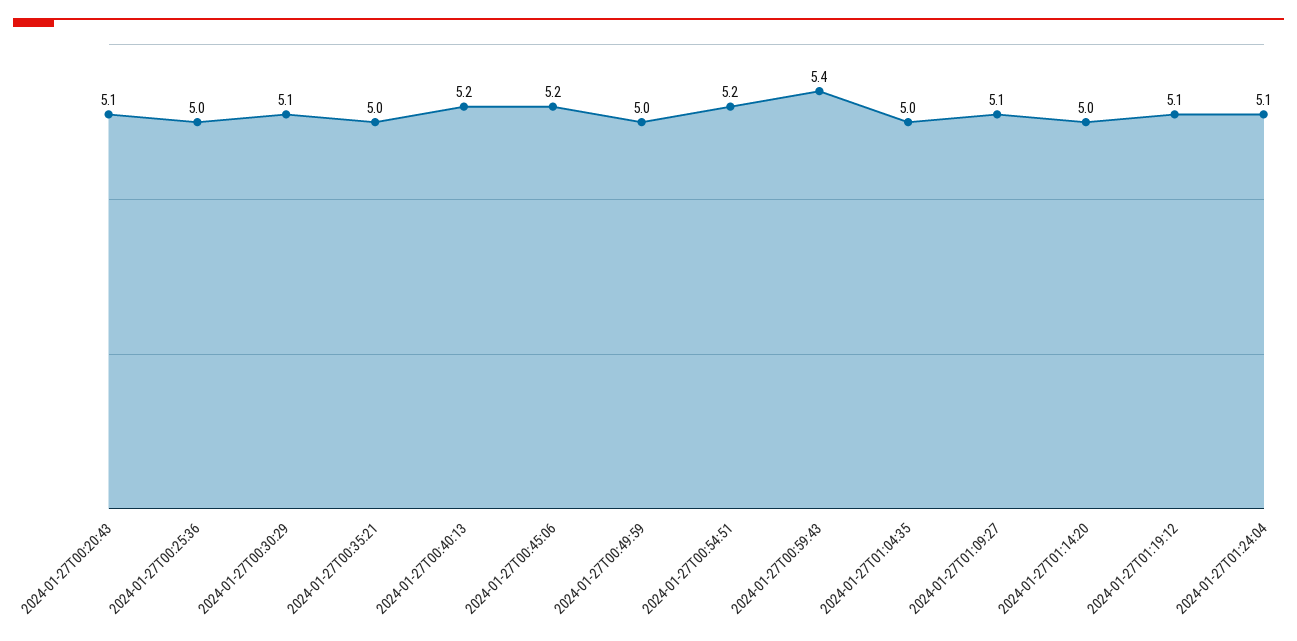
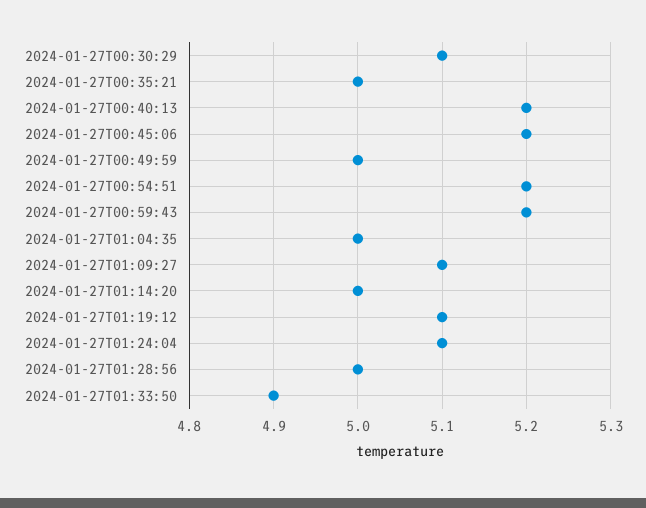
2024-01-27T00:20:43: 5.1 -> none
2024-01-27T00:25:36: 5 -> none
2024-01-27T00:59:43: 5.4 -> 5.2
2024-01-27T01:28:56: none -> 5
2024-01-27T01:33:50: none -> 4.9

